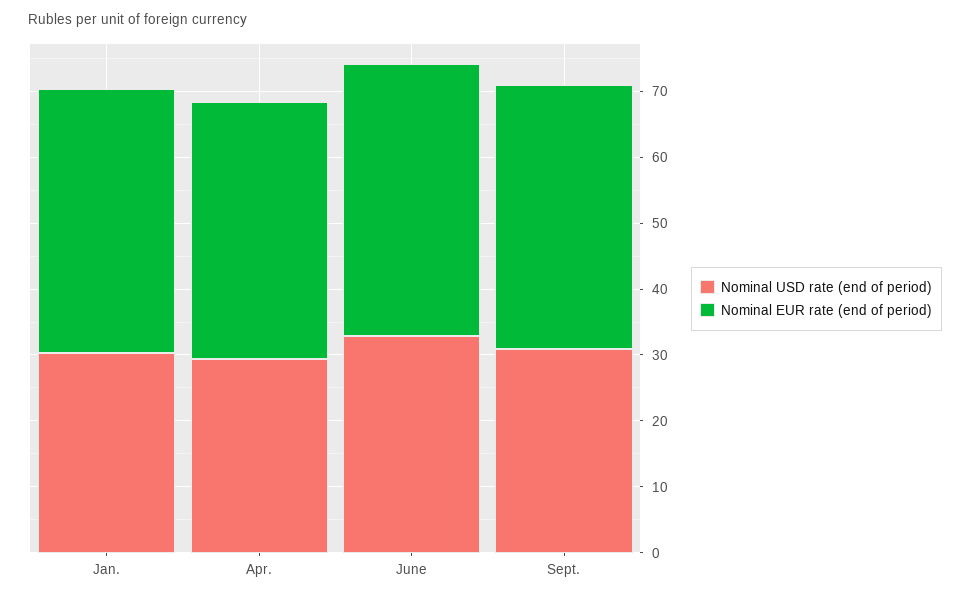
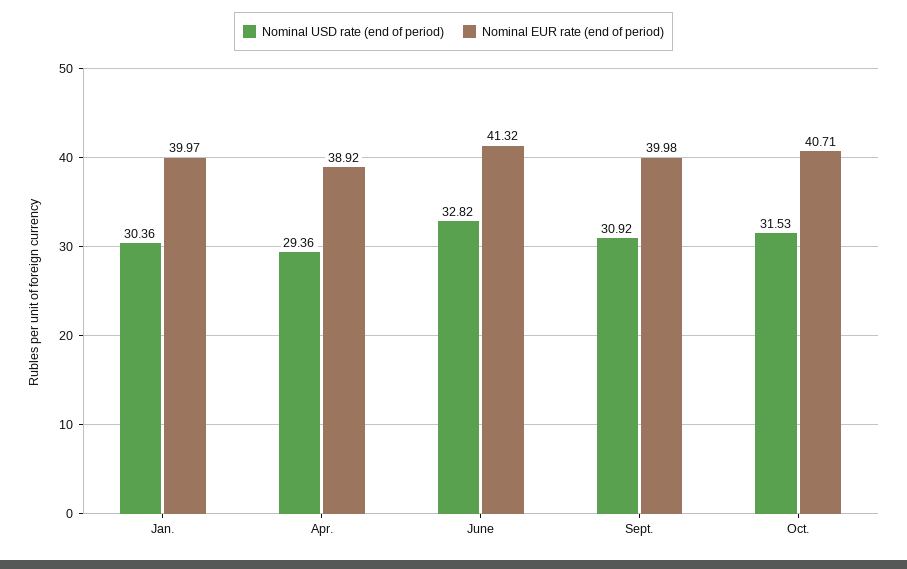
Nominal USD rate (end of period), Oct.: none -> 31.53
Nominal EUR rate (end of period), Oct.: none -> 40.71

